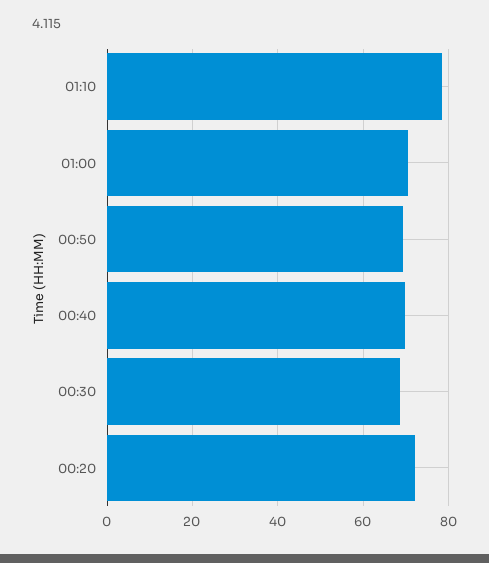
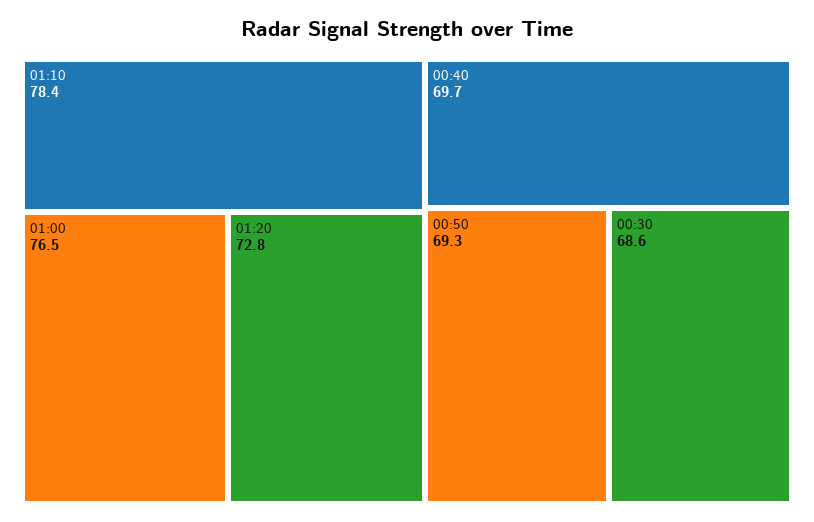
01:00: 70 -> 76.5
00:20: 72 -> none
01:20: none -> 72.8

